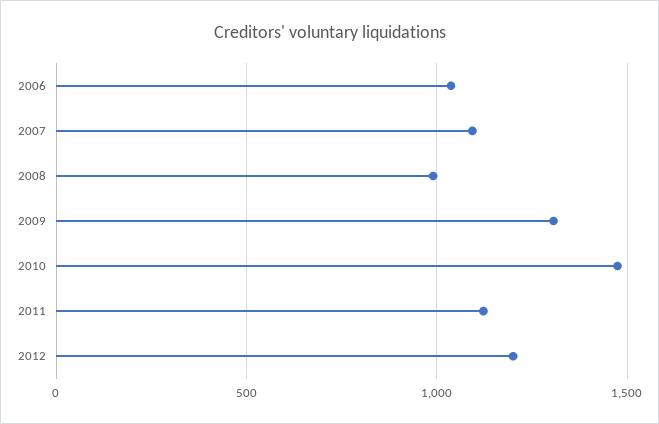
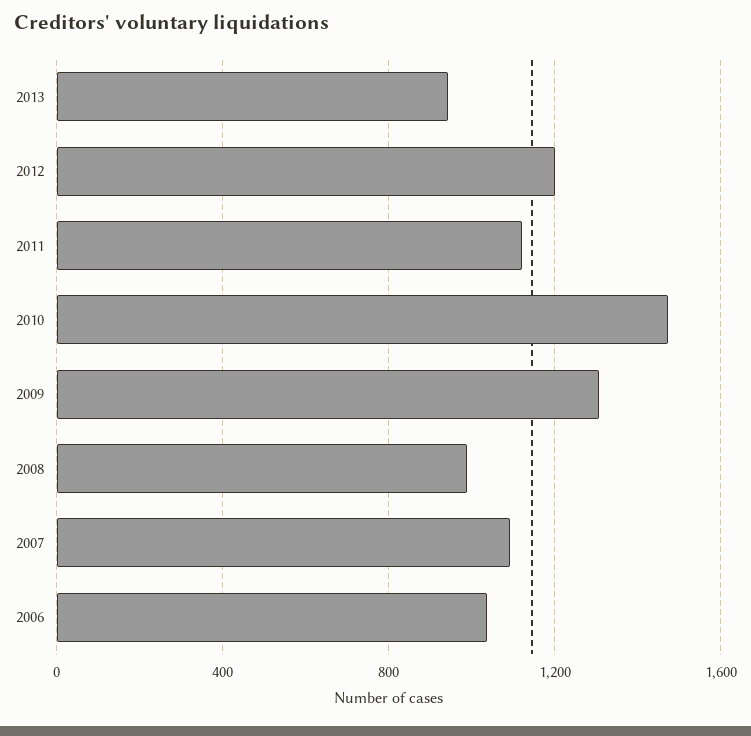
2013: none -> 950

